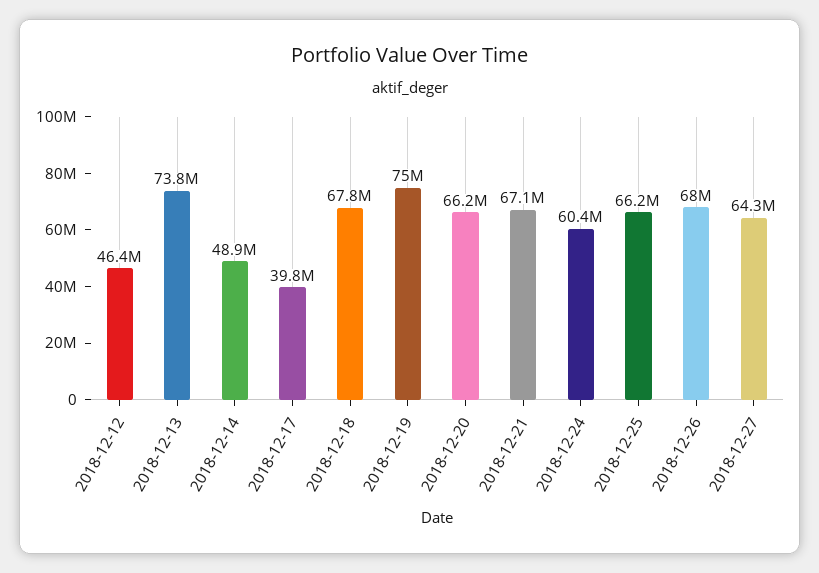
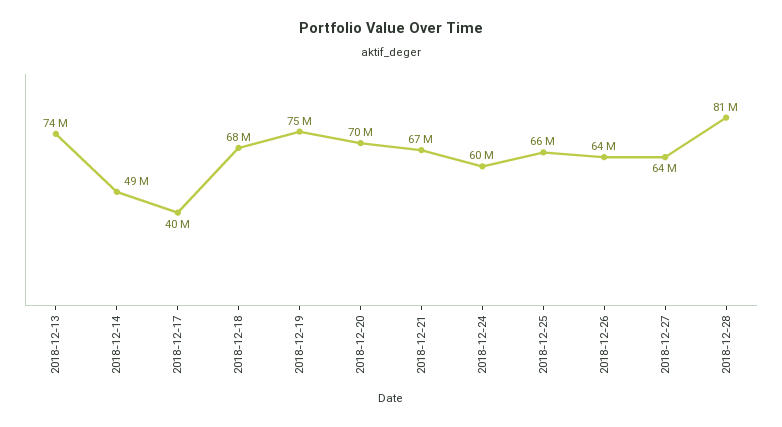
2018-12-12: 46400000 -> none
2018-12-20: 66200000 -> 70000000
2018-12-26: 68000000 -> 64000000
2018-12-28: none -> 81000000

